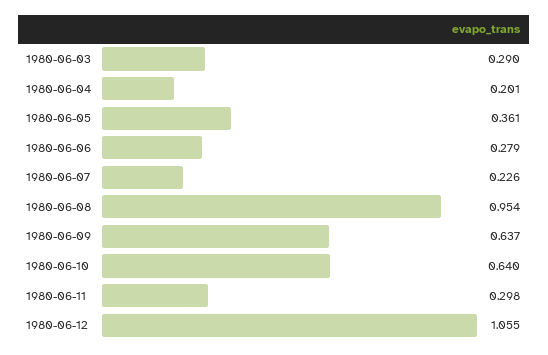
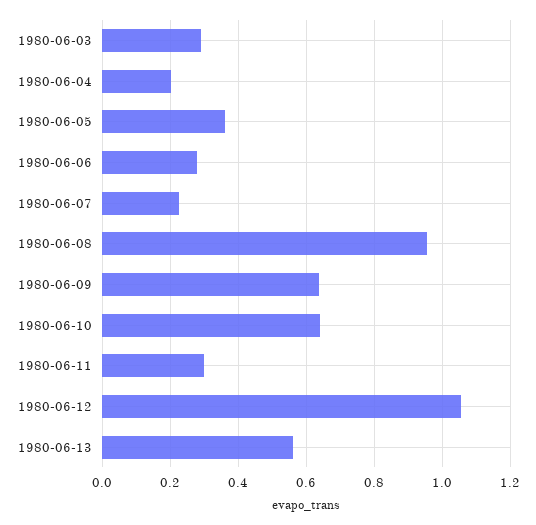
1980-06-13: none -> 0.56

